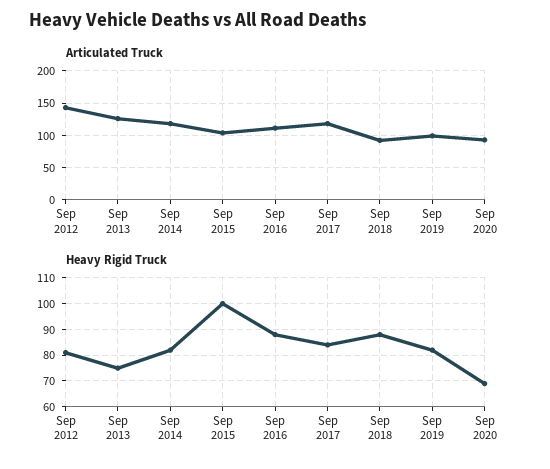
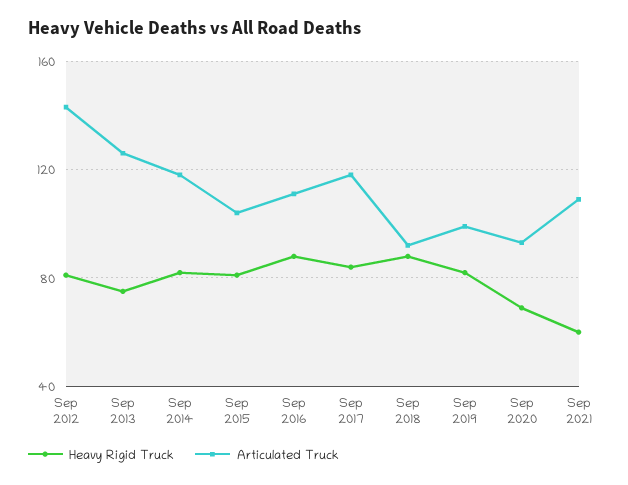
Heavy Rigid Truck, Sep 2015: 100 -> 80
Heavy Rigid Truck, Sep 2021: none -> 60
Articulated Truck, Sep 2021: none -> 110

